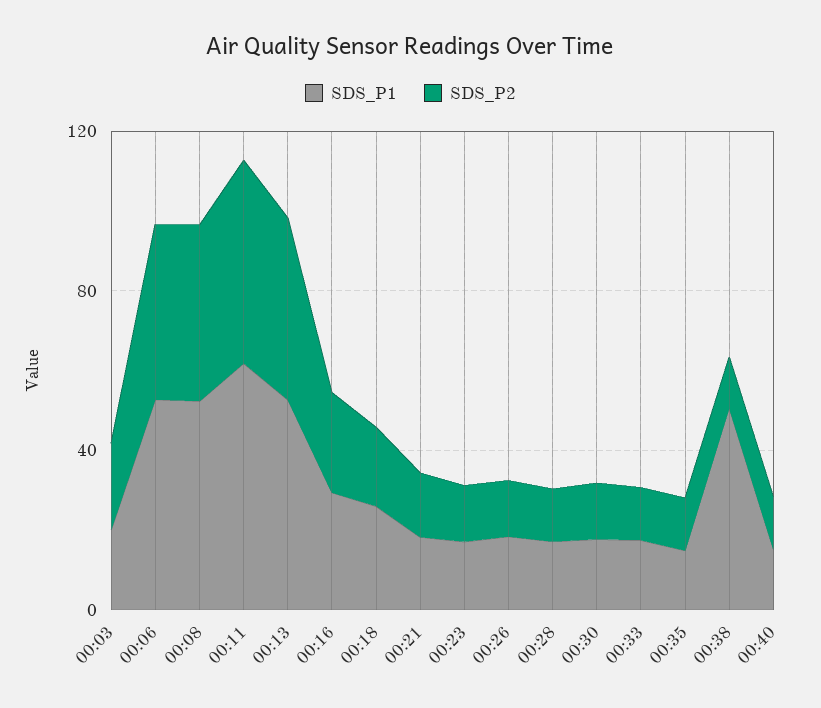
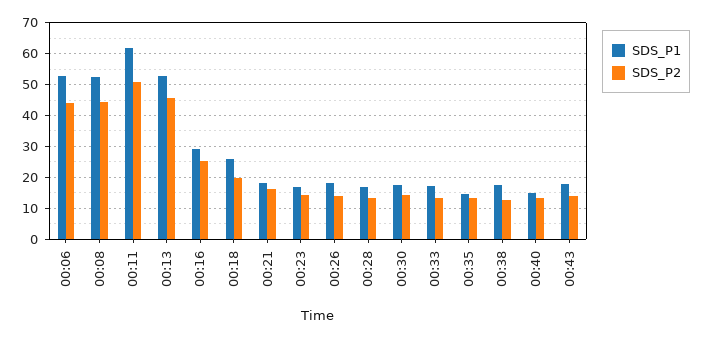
SDS_P1, 00:03: 20 -> none
SDS_P2, 00:03: 20 -> none
SDS_P1, 00:38: 50 -> 18
SDS_P1, 00:43: none -> 18
SDS_P2, 00:43: none -> 14

